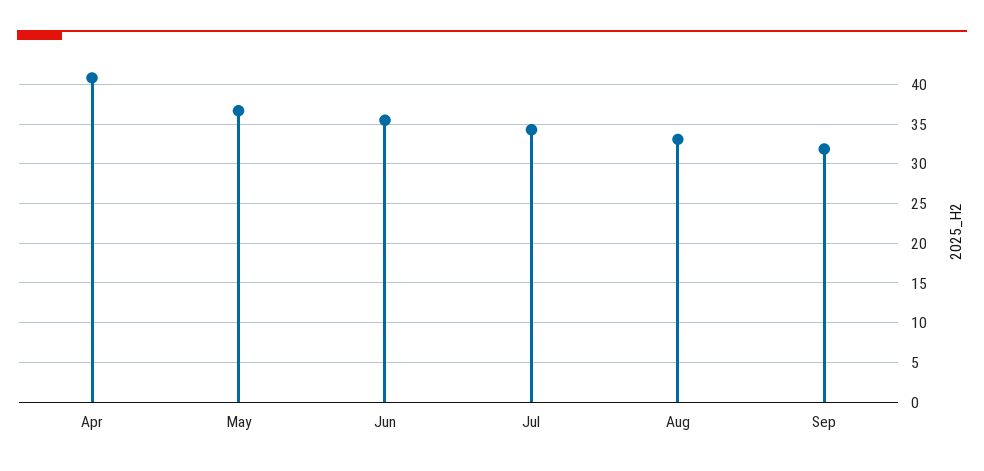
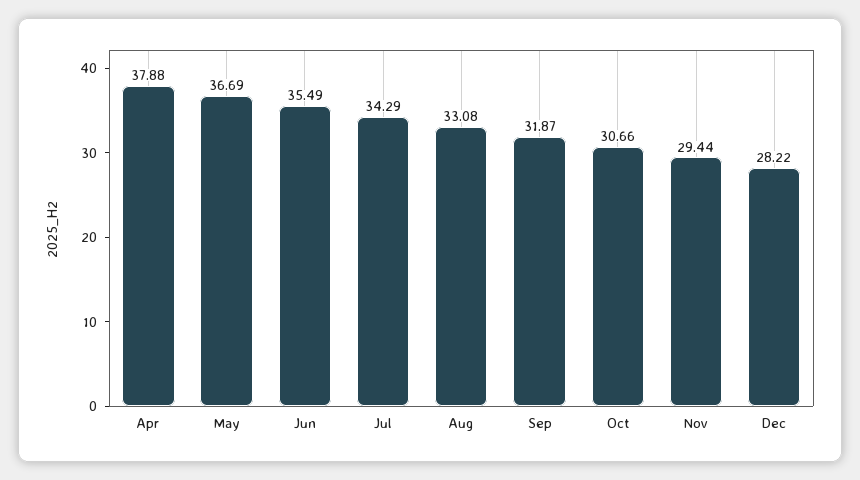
Apr: 41 -> 37.88
Oct: none -> 30.66
Nov: none -> 29.44
Dec: none -> 28.22

